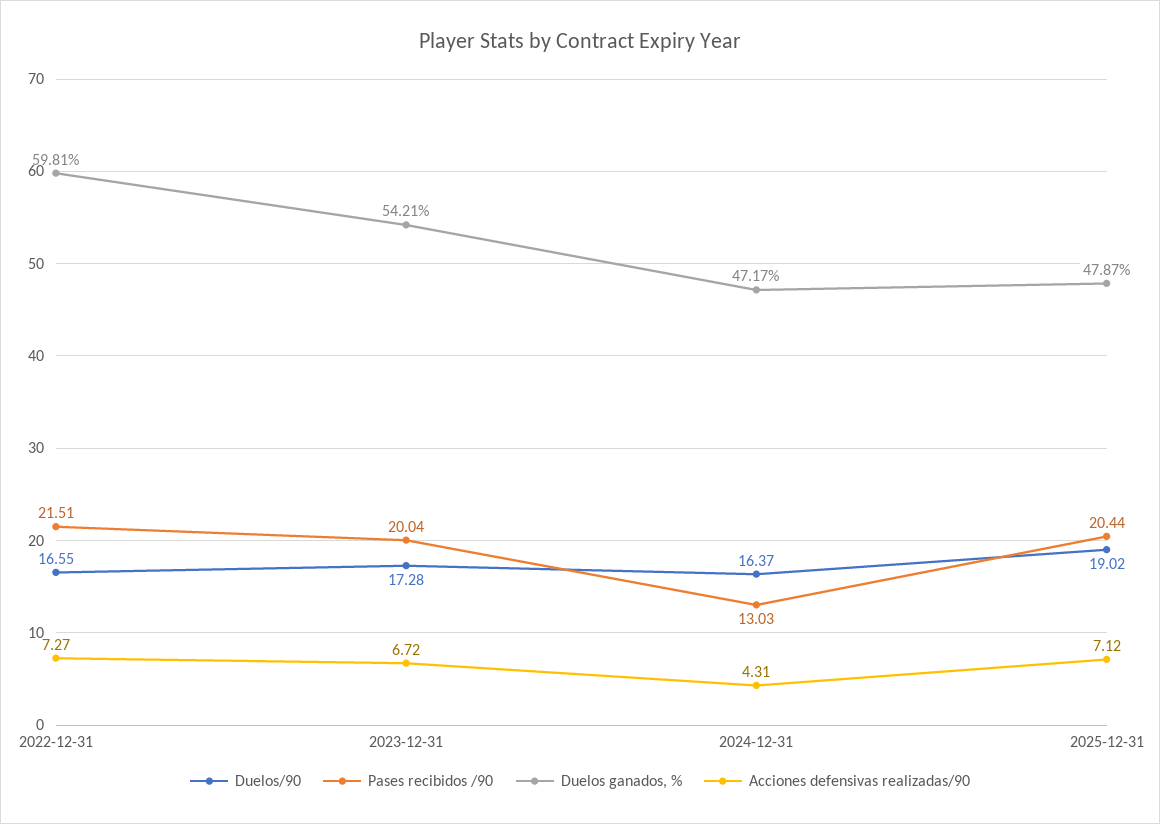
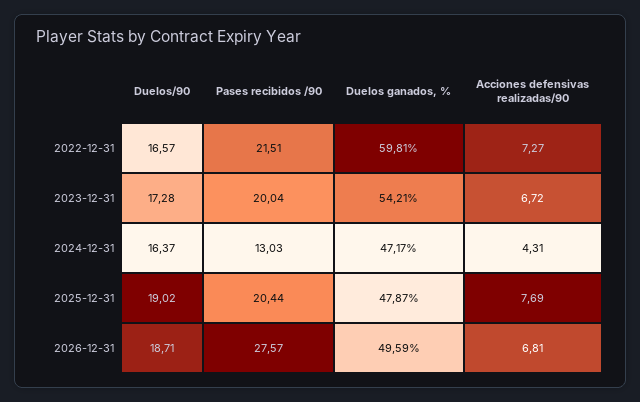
Duelos/90, 2022-12-31: 16.55 -> 16.57
Acciones defensivas realizadas/90, 2025-12-31: 7.12 -> 7.69
Duelos/90, 2026-12-31: none -> 18.71
Pases recibidos /90, 2026-12-31: none -> 27.57
Duelos ganados, %, 2026-12-31: none -> 49.59
Acciones defensivas realizadas/90, 2026-12-31: none -> 6.81

